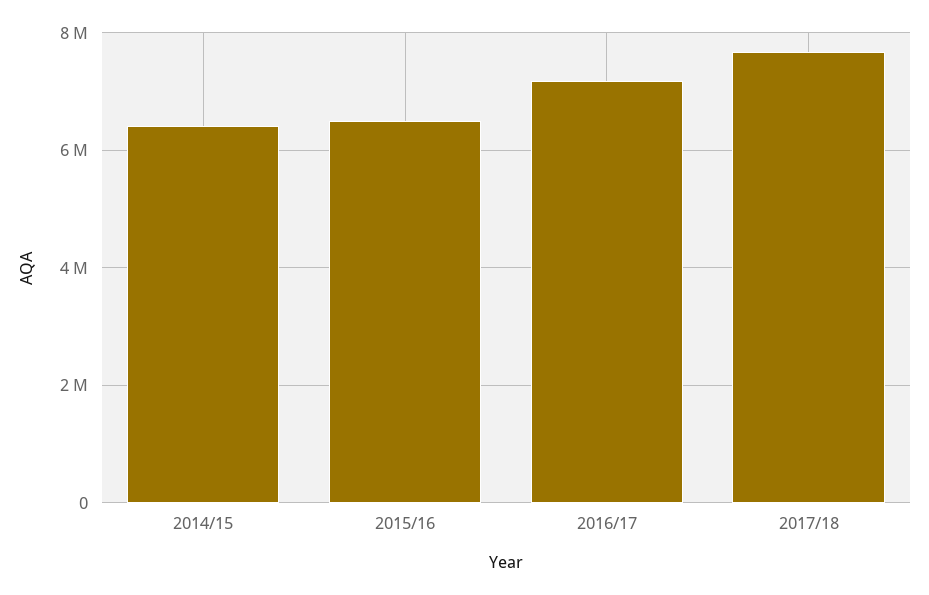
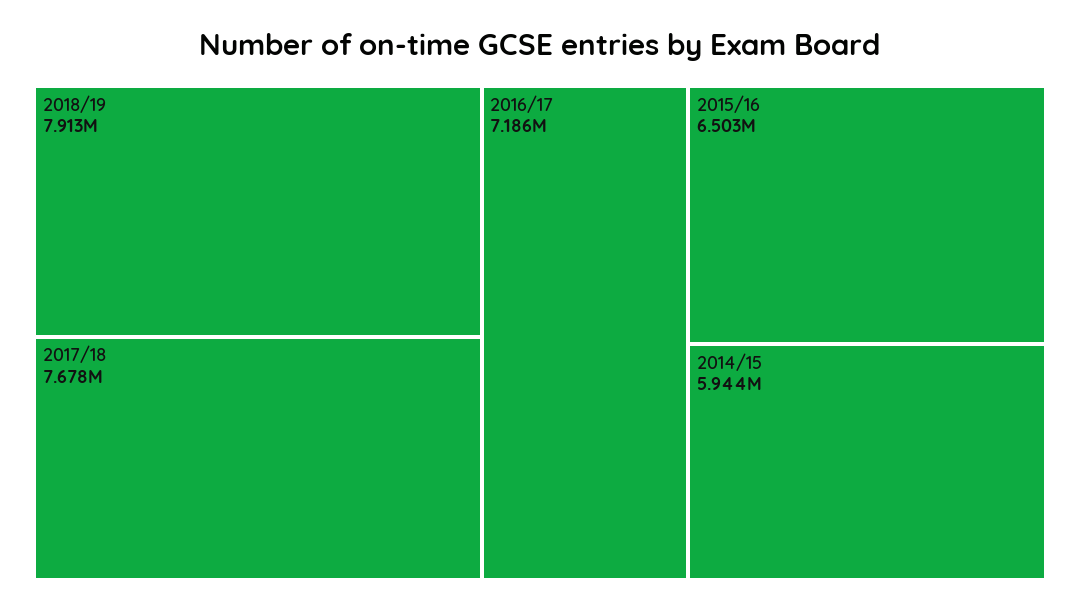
2014/15: 6400000 -> 5944000
2018/19: none -> 7913000

